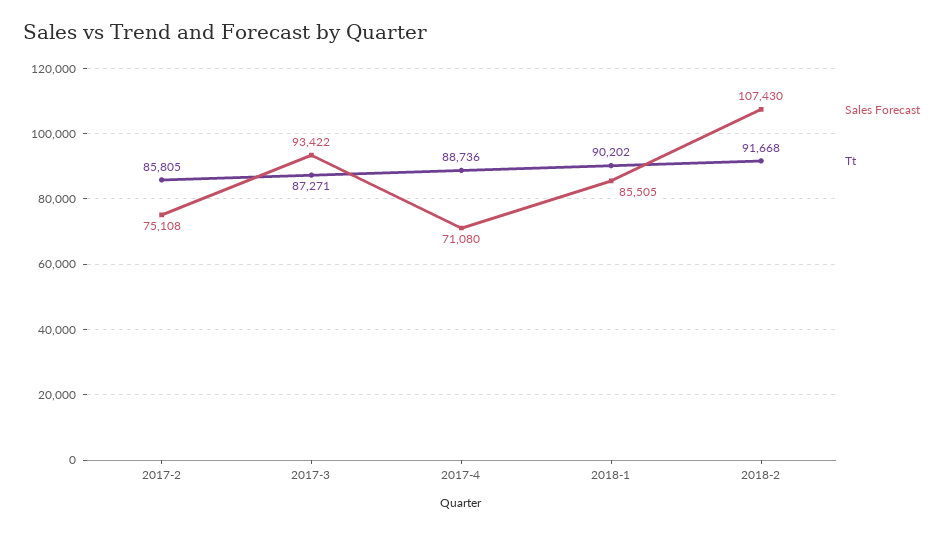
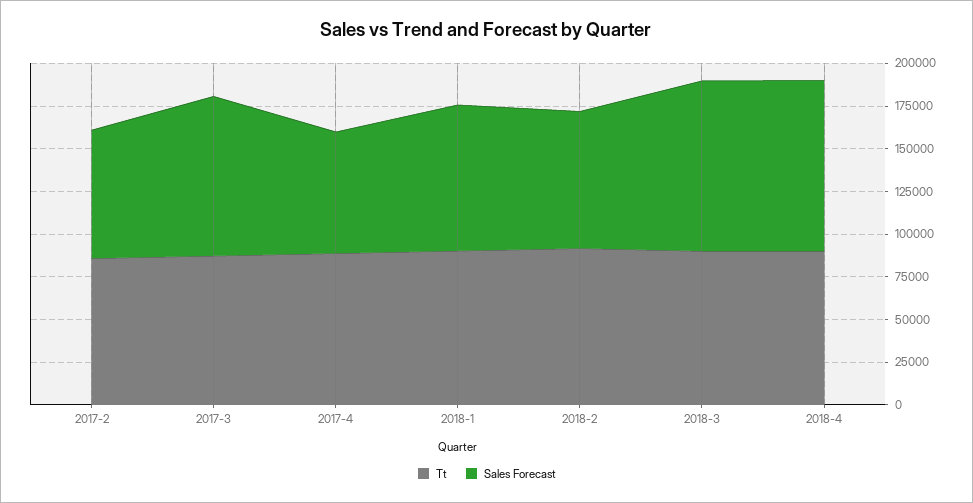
Sales Forecast, 2018-2: 107430 -> 80000
Tt, 2018-3: none -> 90000
Sales Forecast, 2018-3: none -> 100000
Tt, 2018-4: none -> 90000
Sales Forecast, 2018-4: none -> 100000

